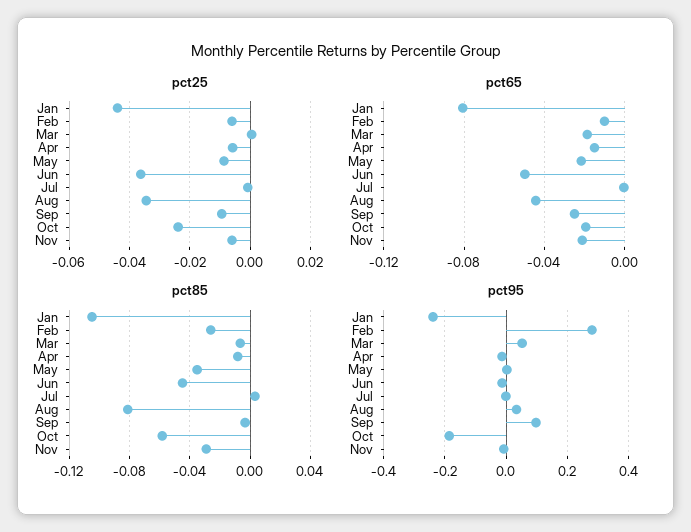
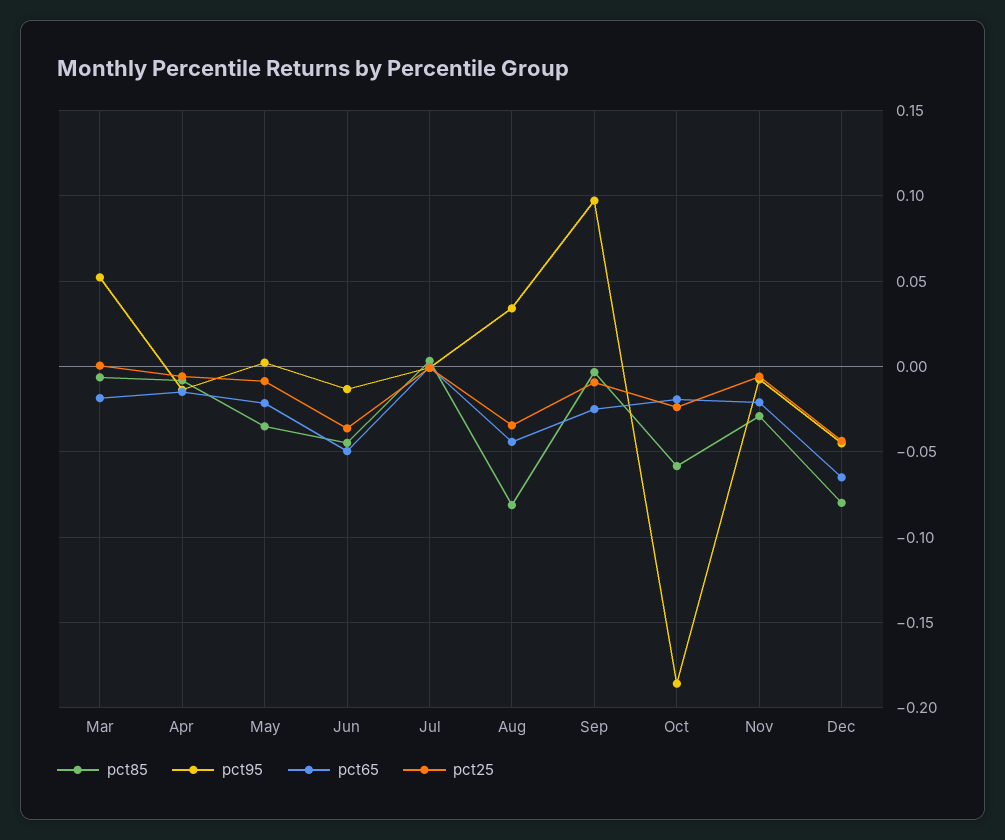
pct25, Jan: -0.044 -> none
pct25, Feb: -0.006 -> none
pct65, Jan: -0.08 -> none
pct65, Feb: -0.01 -> none
pct85, Jan: -0.105 -> none
pct85, Feb: -0.025 -> none
pct95, Jan: -0.24 -> none
pct95, Feb: 0.28 -> none
pct85, Dec: none -> -0.08
pct95, Dec: none -> -0.045
pct65, Dec: none -> -0.065
pct25, Dec: none -> -0.045

